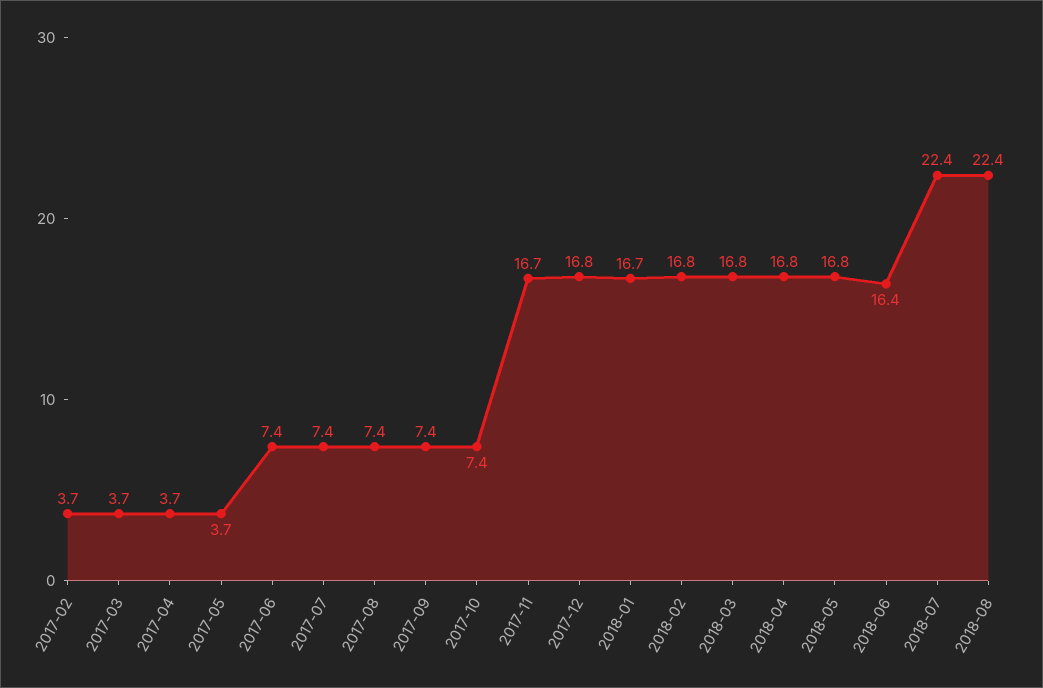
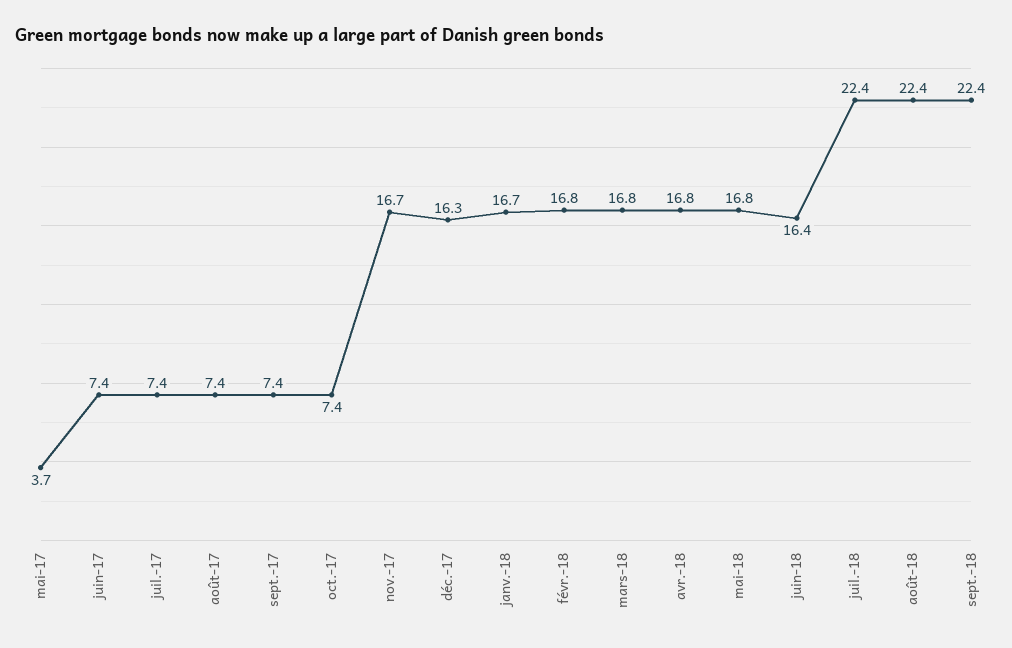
2017-02: 3.7 -> none
2017-03: 3.7 -> none
2017-04: 3.7 -> none
2017-12: 16.8 -> 16.3
sept.-18: none -> 22.4

